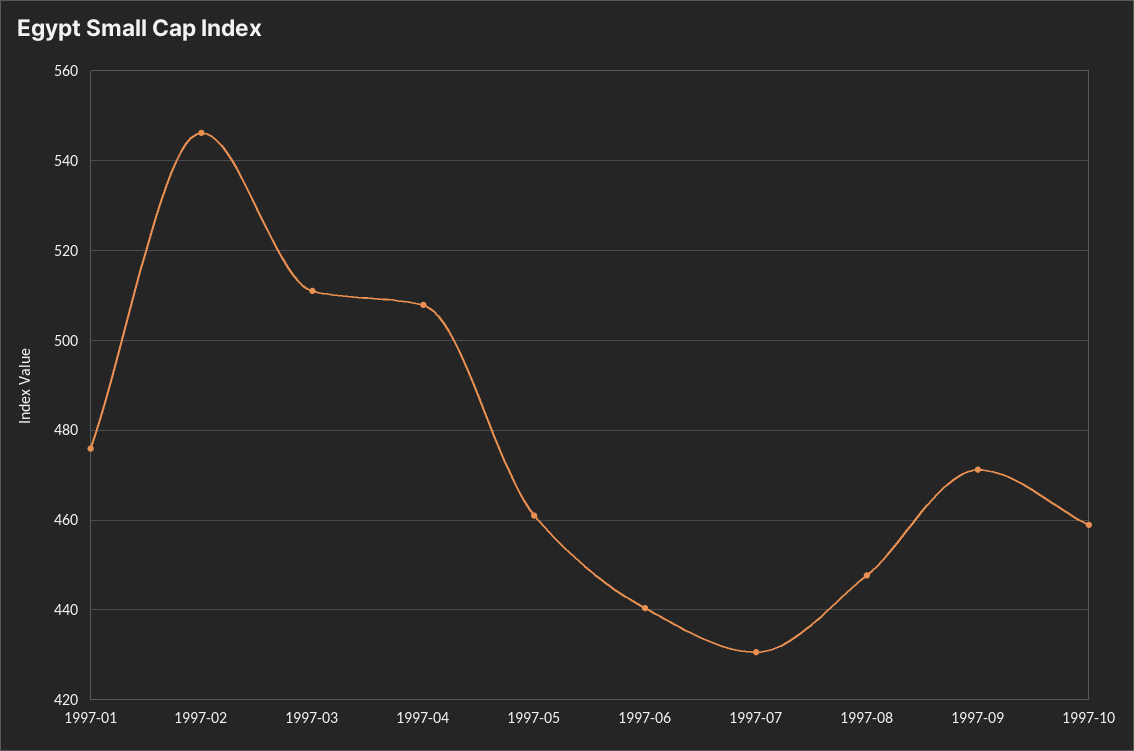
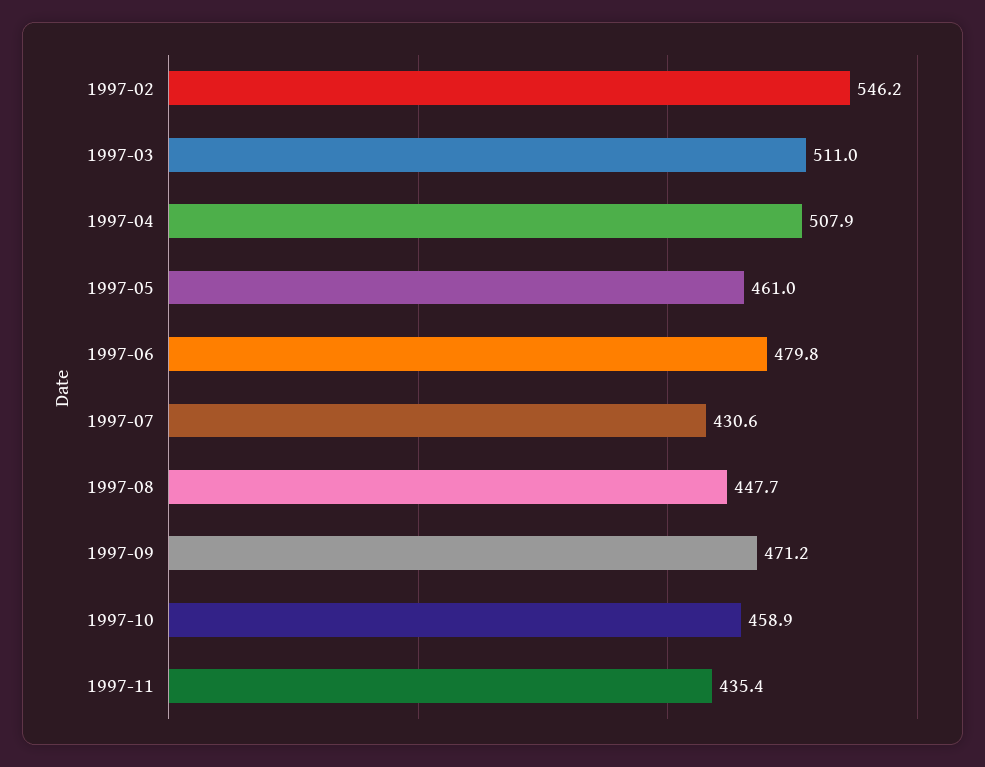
1997-01: 476 -> none
1997-06: 440 -> 479.8
1997-11: none -> 435.4

